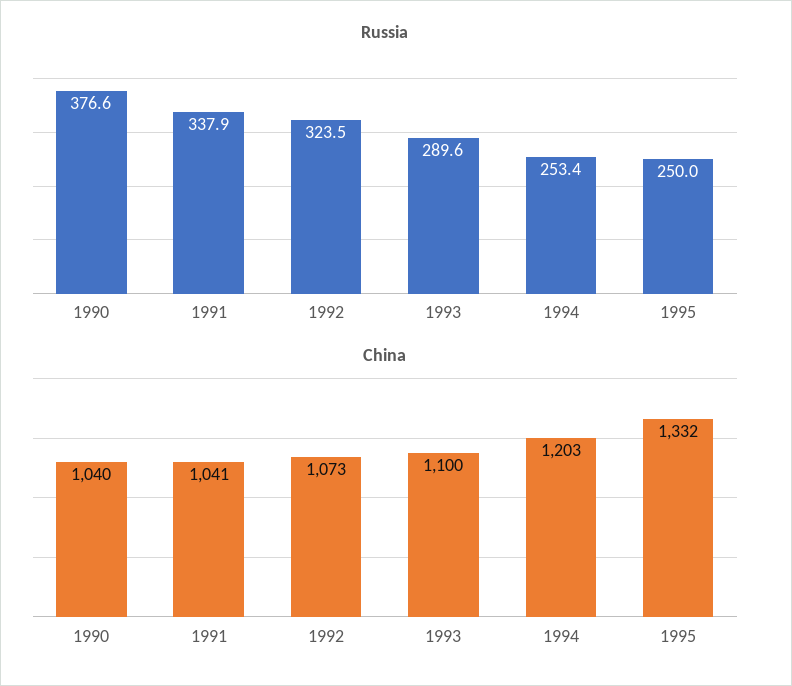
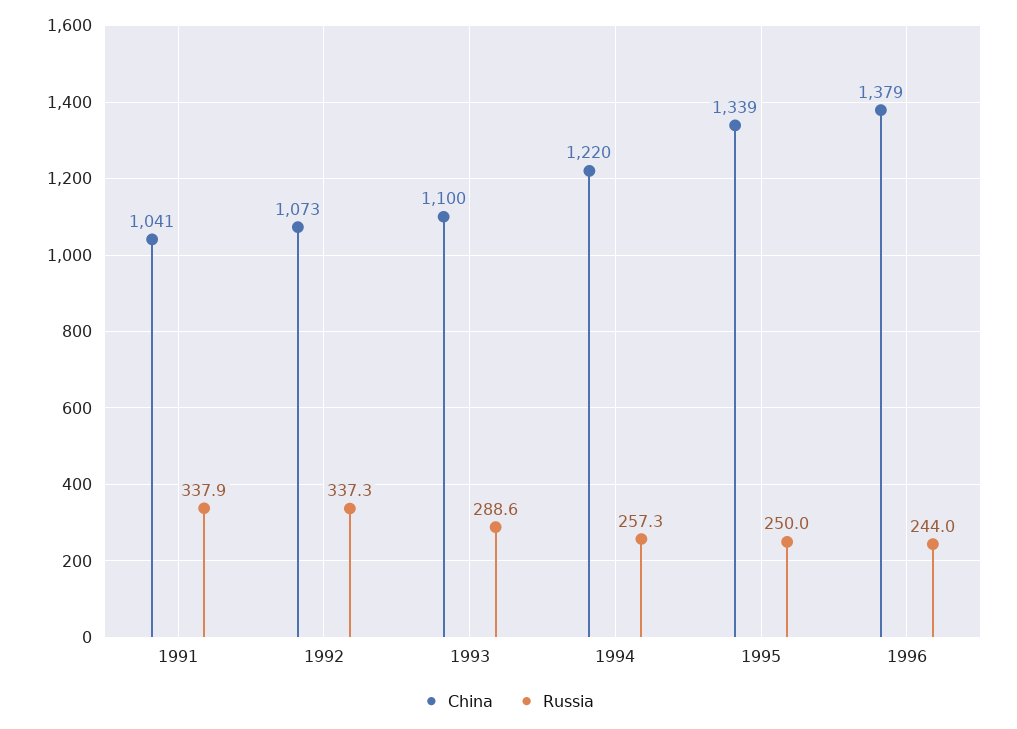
Russia, 1990: 376.6 -> none
Russia, 1992: 323.5 -> 337.3
Russia, 1993: 289.6 -> 288.6
Russia, 1994: 253.4 -> 257.3
China, 1990: 1040 -> none
China, 1994: 1203 -> 1220
China, 1995: 1332 -> 1339
China, 1996: none -> 1379
Russia, 1996: none -> 244

